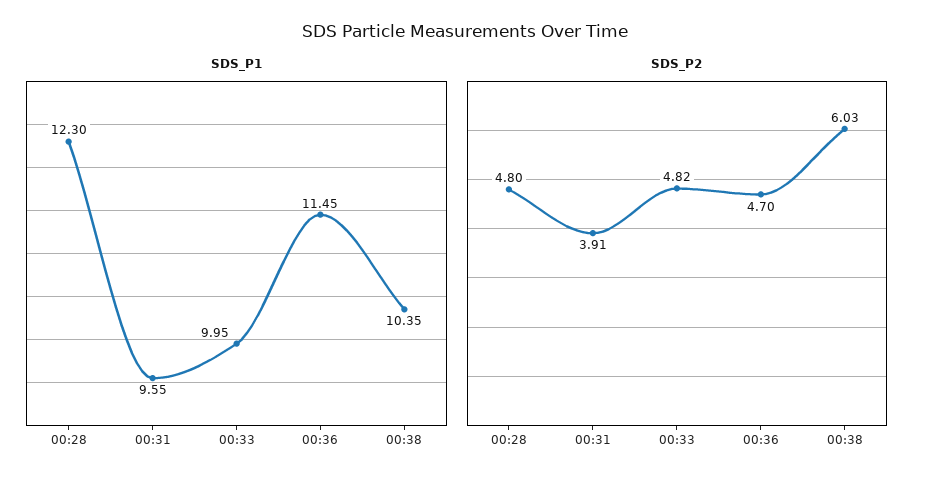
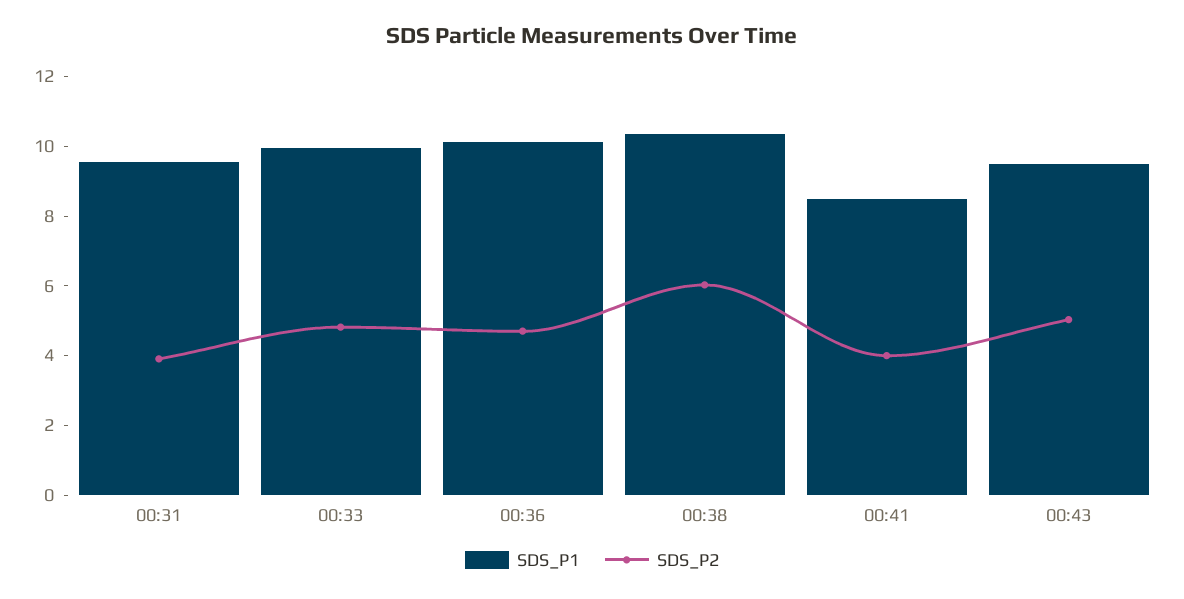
SDS_P1, 00:28: 12.3 -> none
SDS_P1, 00:36: 11.45 -> 10
SDS_P2, 00:28: 4.8 -> none
SDS_P1, 00:41: none -> 8.5
SDS_P2, 00:41: none -> 4
SDS_P1, 00:43: none -> 9.5
SDS_P2, 00:43: none -> 5

